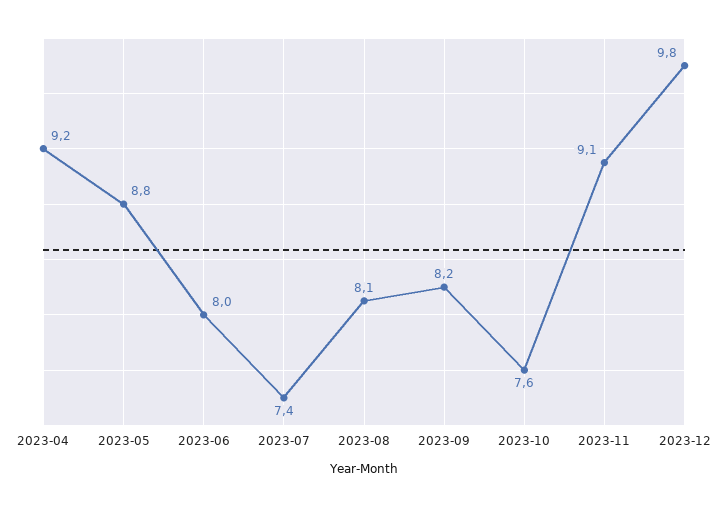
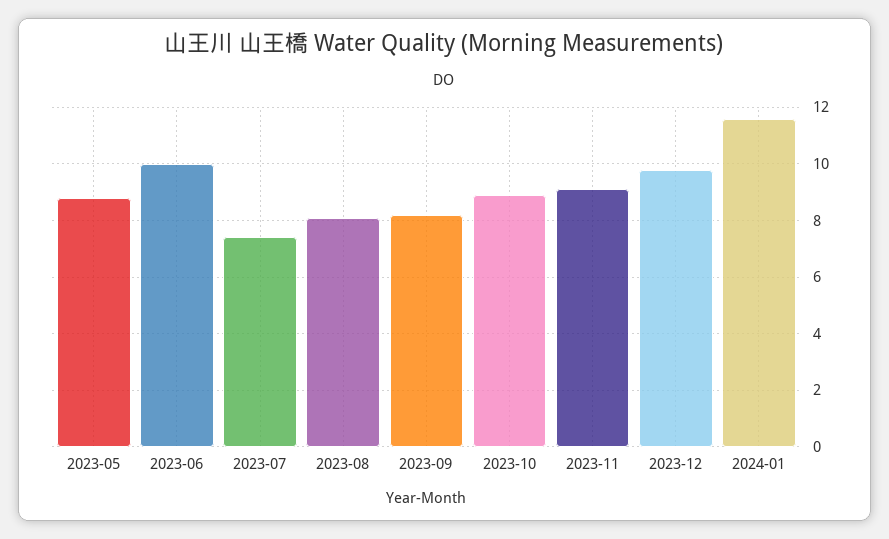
2023-04: 9.2 -> none
2023-06: 8 -> 10
2023-10: 7.6 -> 9
2024-01: none -> 11.5

